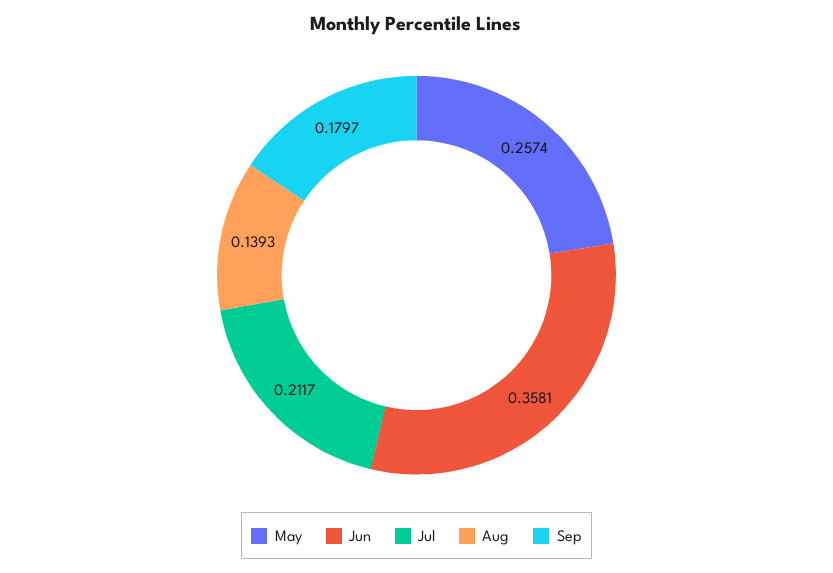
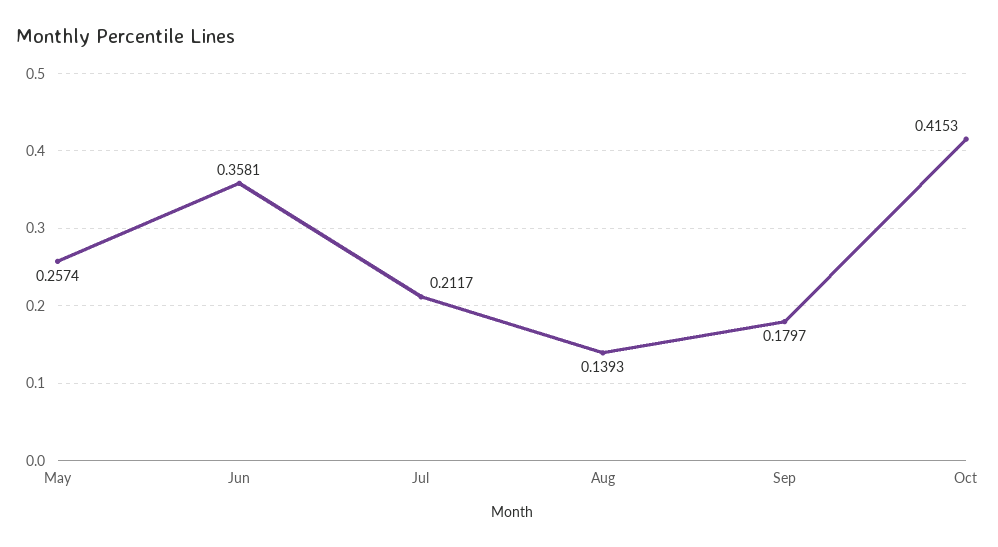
Oct: none -> 0.4153

